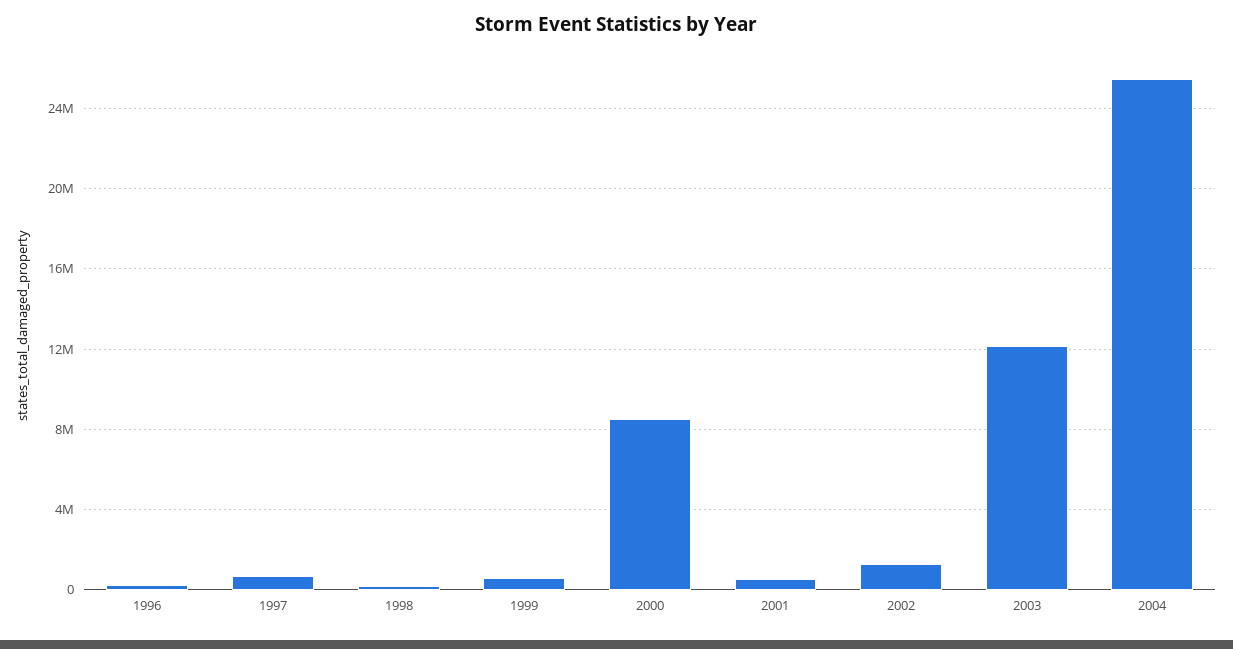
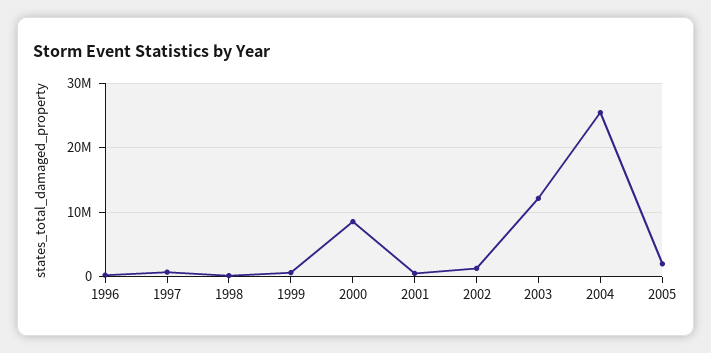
2005: none -> 2000000

